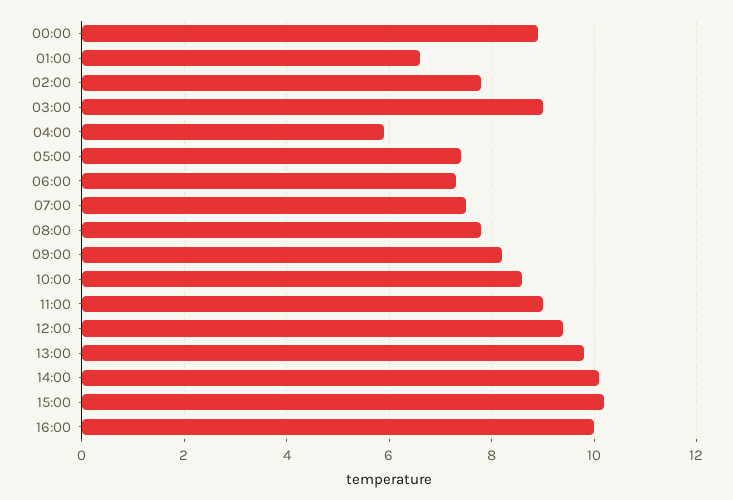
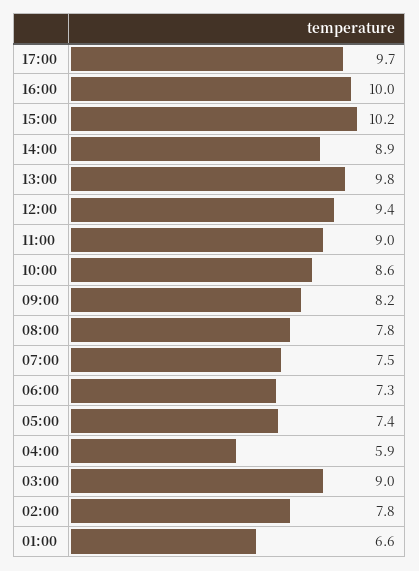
00:00: 9 -> none
14:00: 10 -> 8.9
17:00: none -> 9.7

